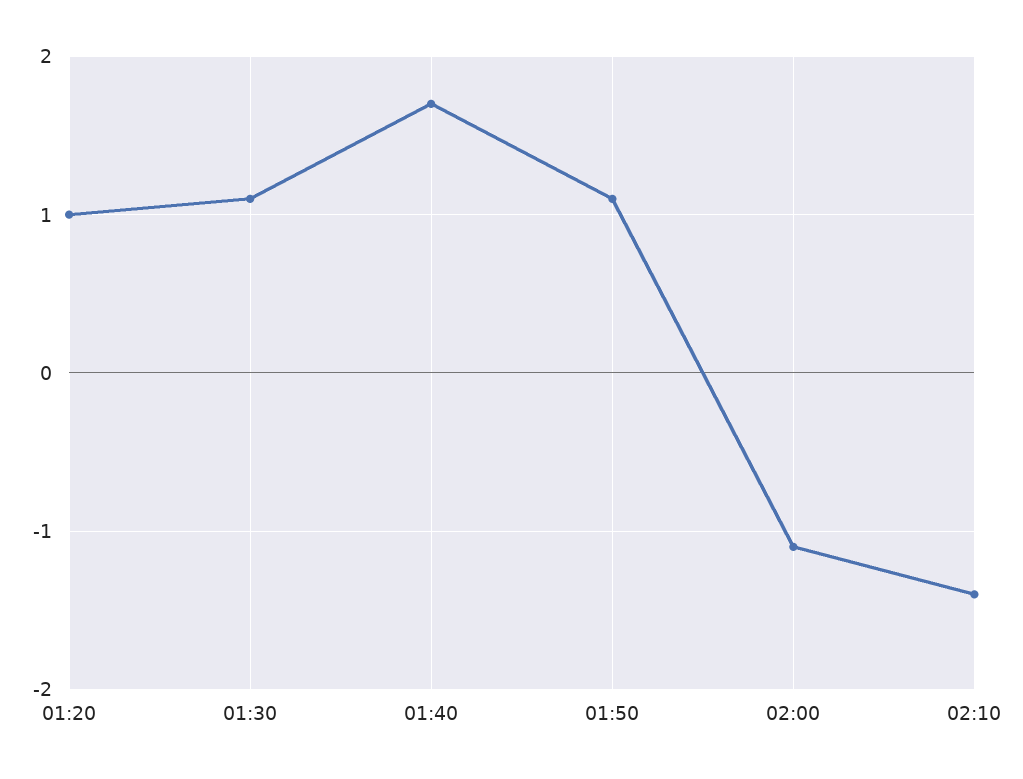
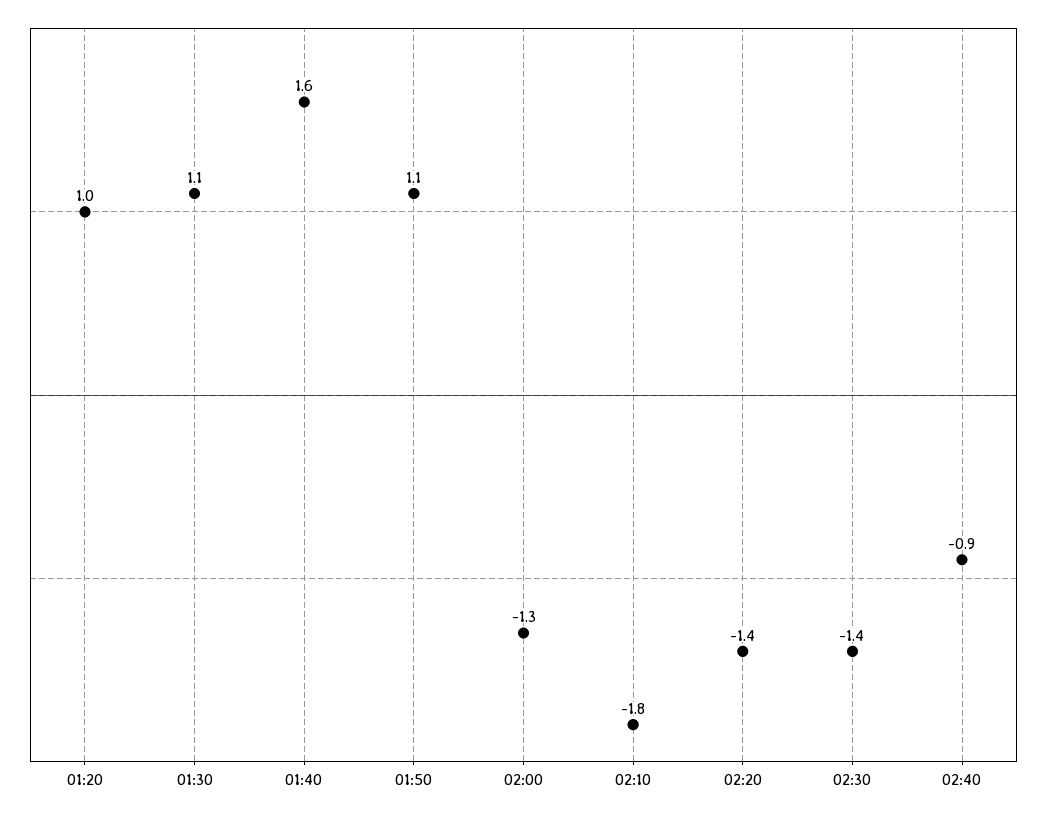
01:40: 1.7 -> 1.6
02:00: -1.1 -> -1.3
02:10: -1.4 -> -1.8
02:20: none -> -1.4
02:30: none -> -1.4
02:40: none -> -0.9

